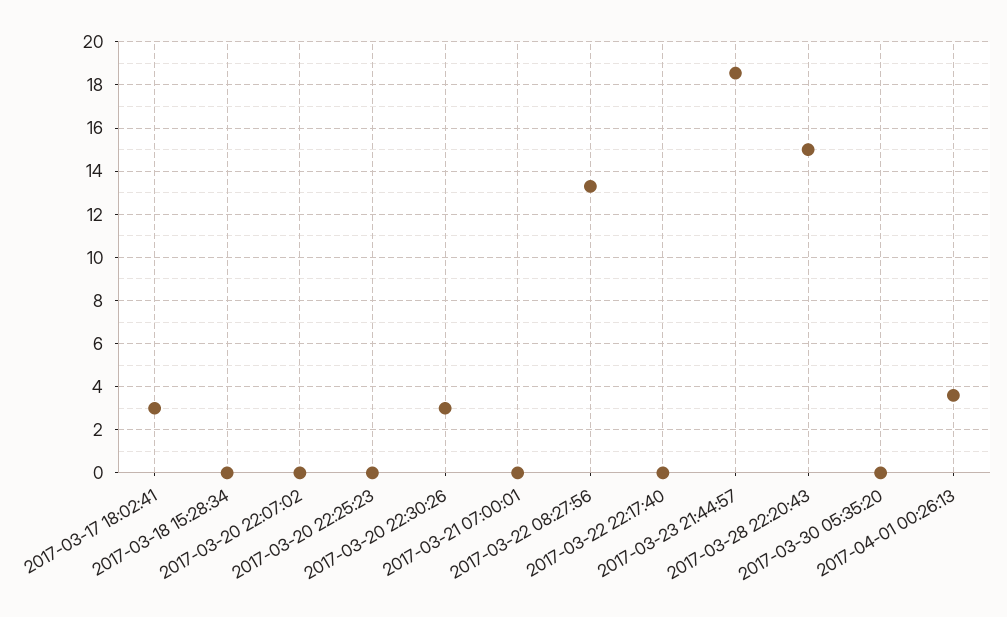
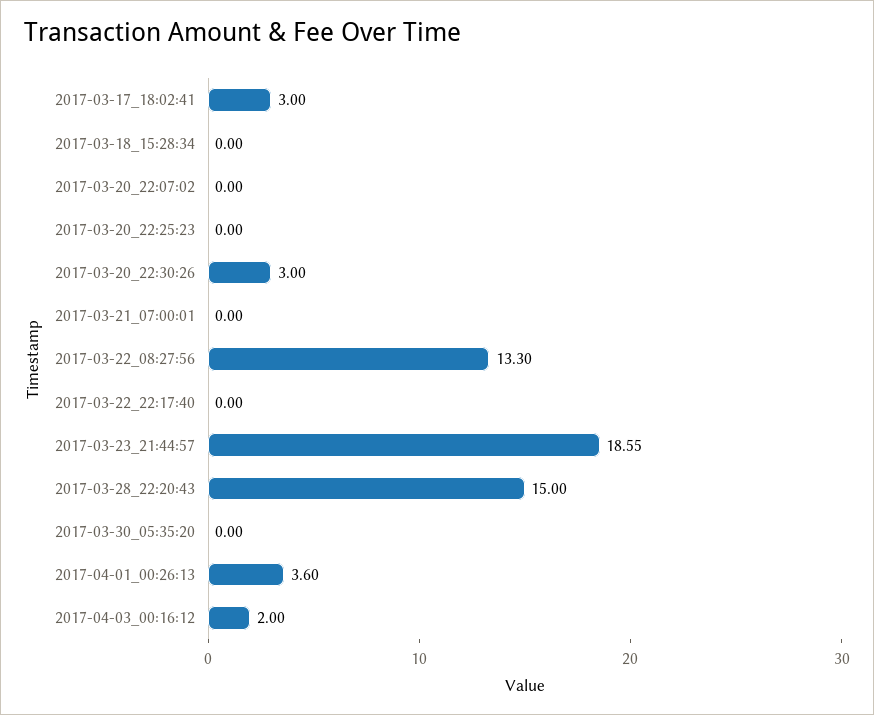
2017-04-03_00:16:12: none -> 2

